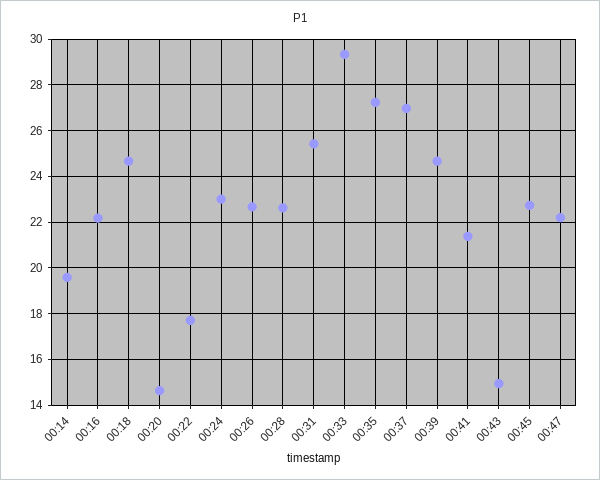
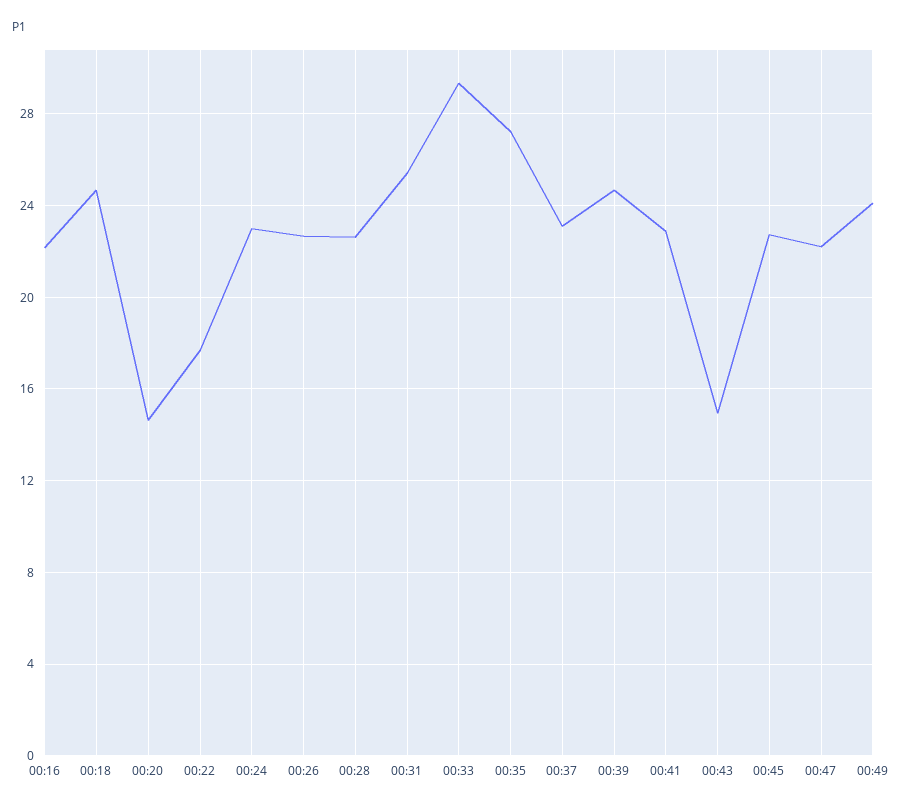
00:14: 19.5 -> none
00:37: 27 -> 23
00:41: 21.5 -> 23
00:49: none -> 24

